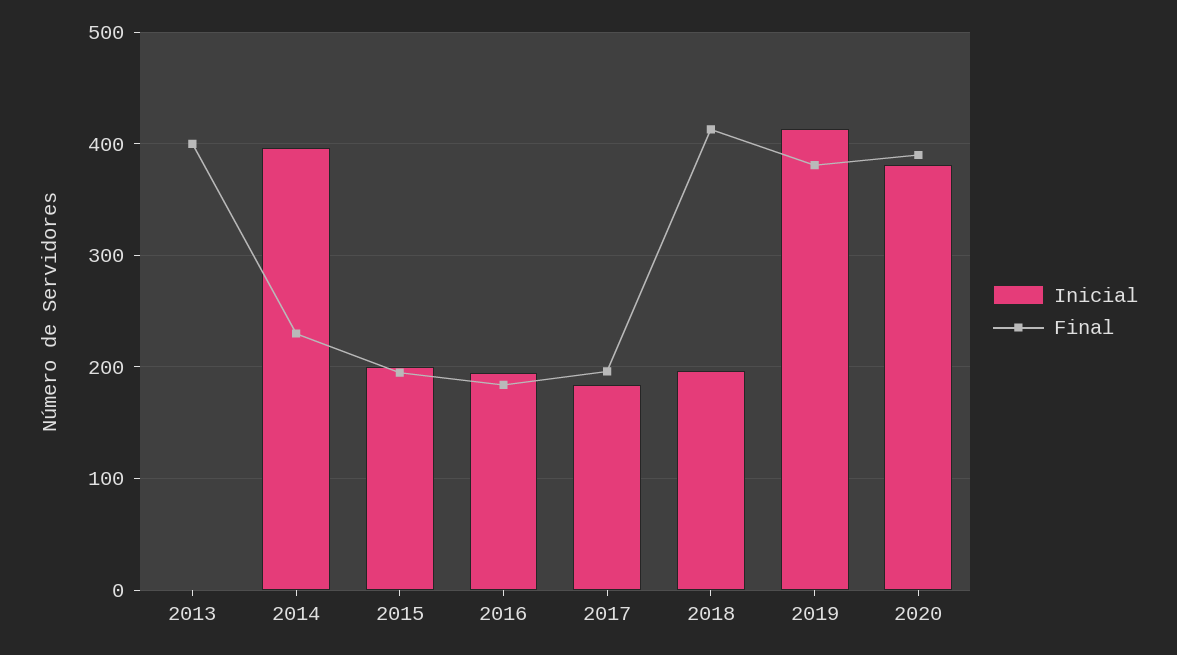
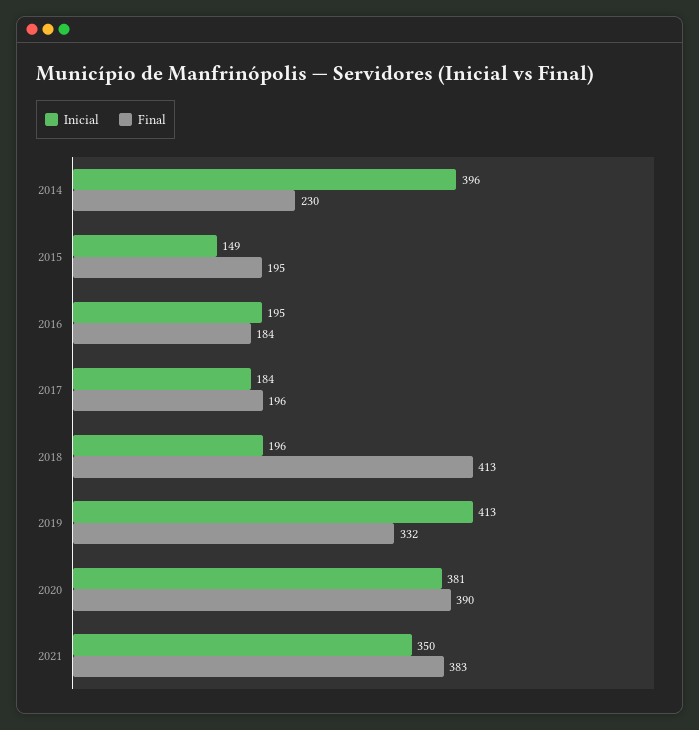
Inicial, 2013: 0 -> none
Final, 2013: 400 -> none
Inicial, 2015: 200 -> 149
Final, 2019: 380 -> 332
Inicial, 2021: none -> 350
Final, 2021: none -> 383

